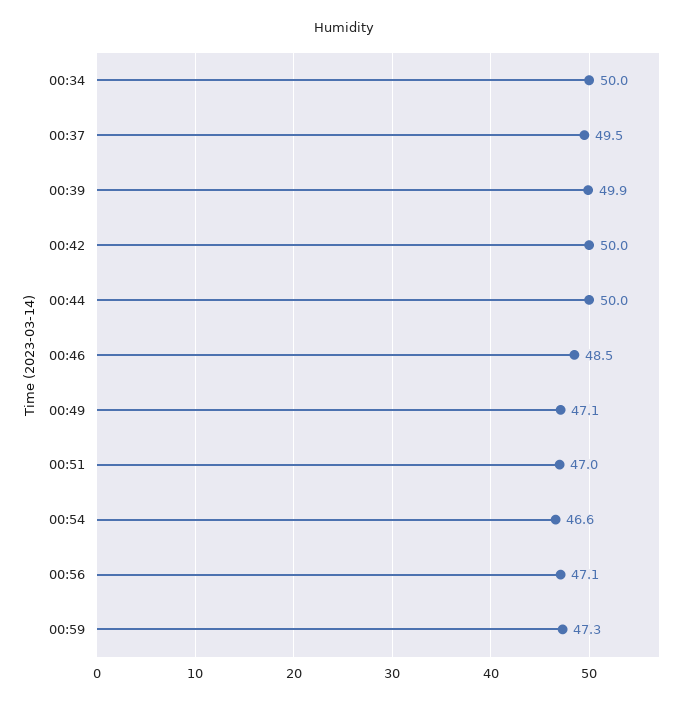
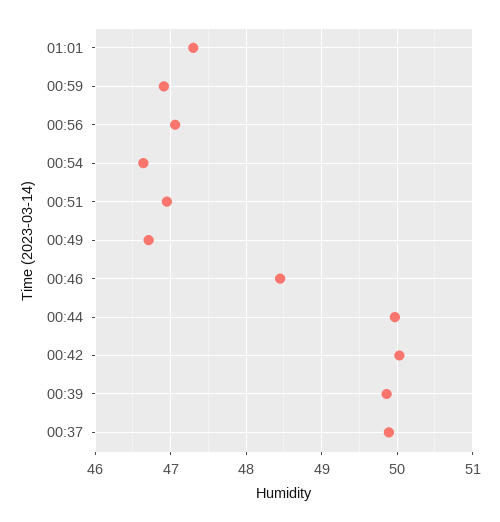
00:34: 50 -> none
00:37: 49.5 -> 49.9
00:49: 47.1 -> 46.7
00:59: 47.3 -> 46.9
01:01: none -> 47.3

